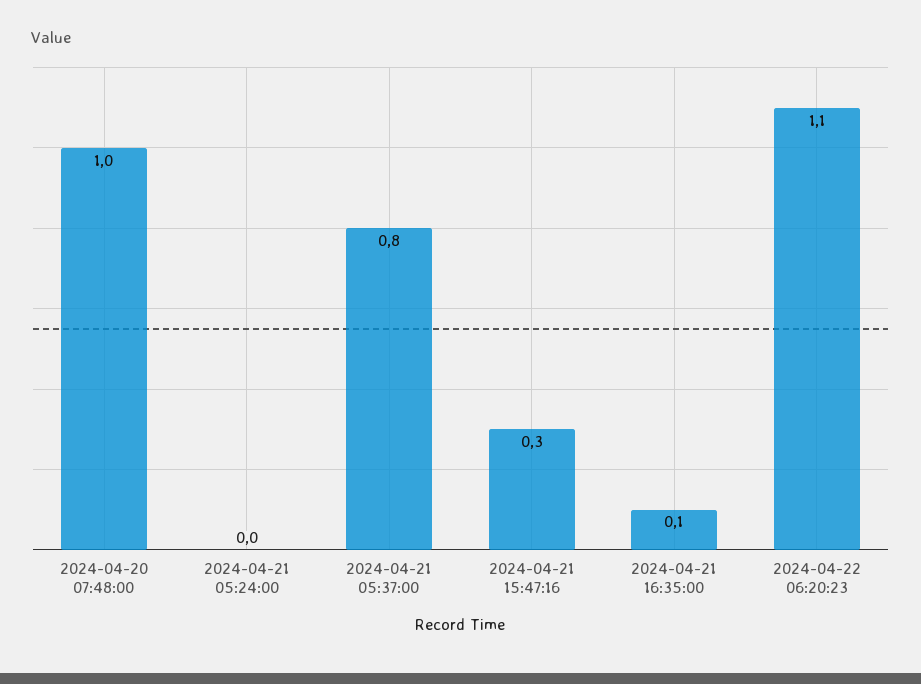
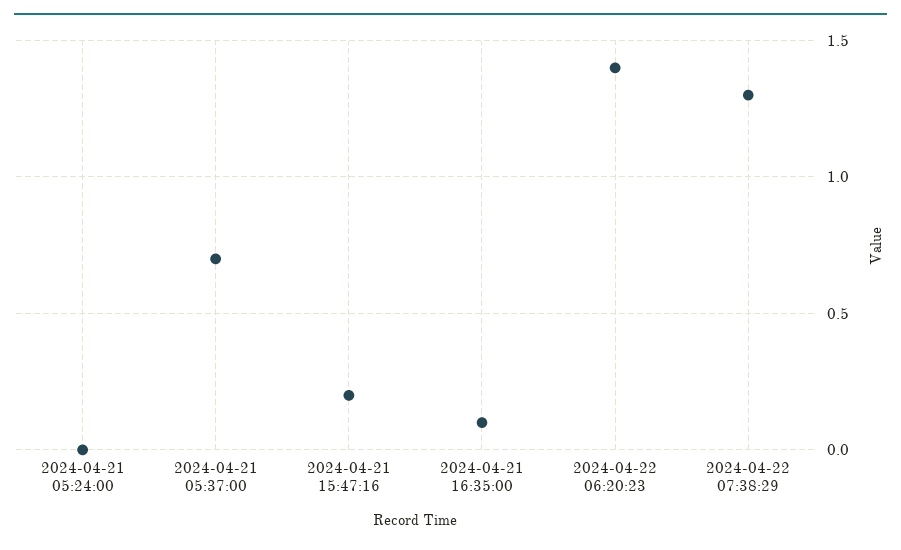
2024-04-20 07:48:00: 1 -> none
2024-04-21 05:37:00: 0.8 -> 0.7
2024-04-21 15:47:16: 0.3 -> 0.2
2024-04-22 06:20:23: 1.1 -> 1.4
2024-04-22 07:38:29: none -> 1.3

